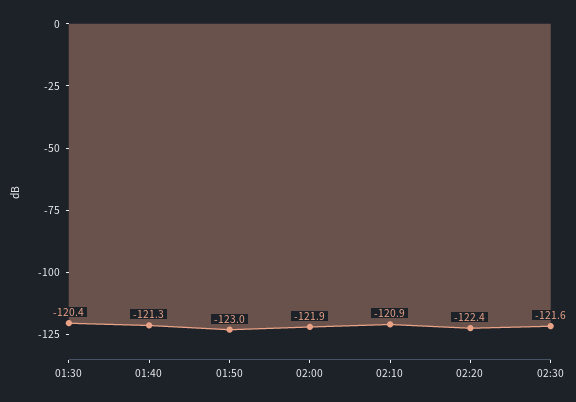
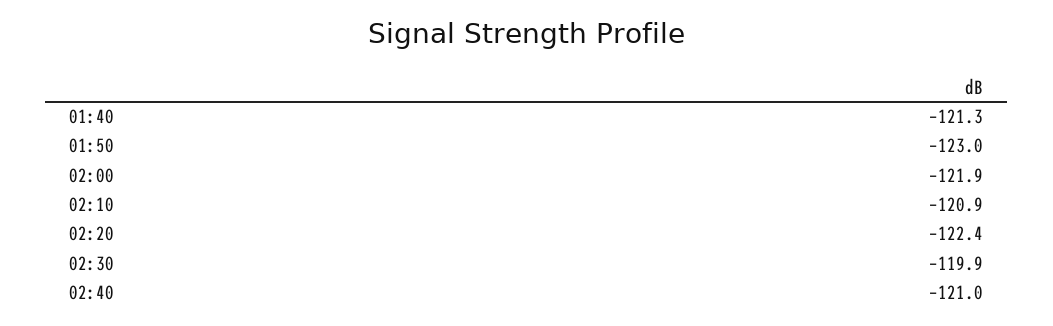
01:30: -120.4 -> none
02:30: -121.6 -> -119.9
02:40: none -> -121

